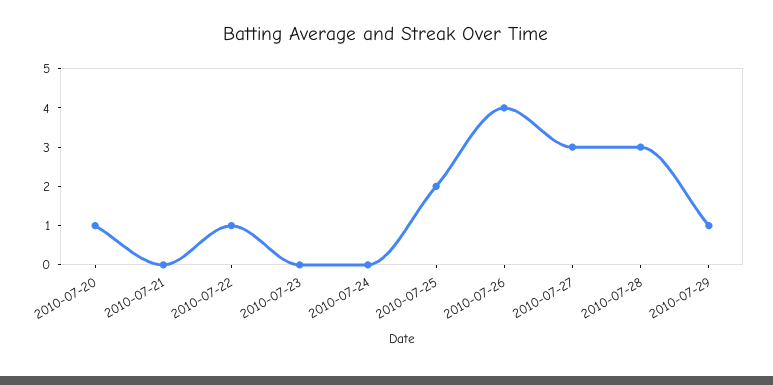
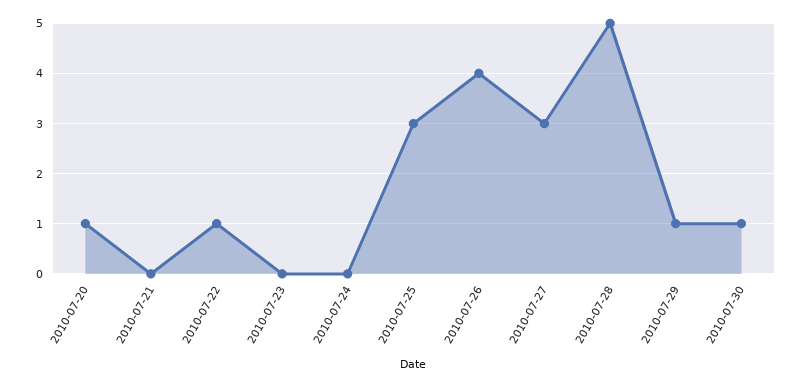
2010-07-25: 2 -> 3
2010-07-28: 3 -> 5
2010-07-30: none -> 1

